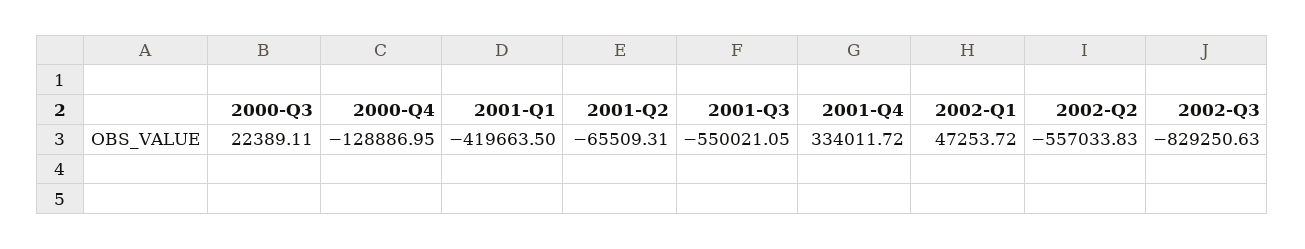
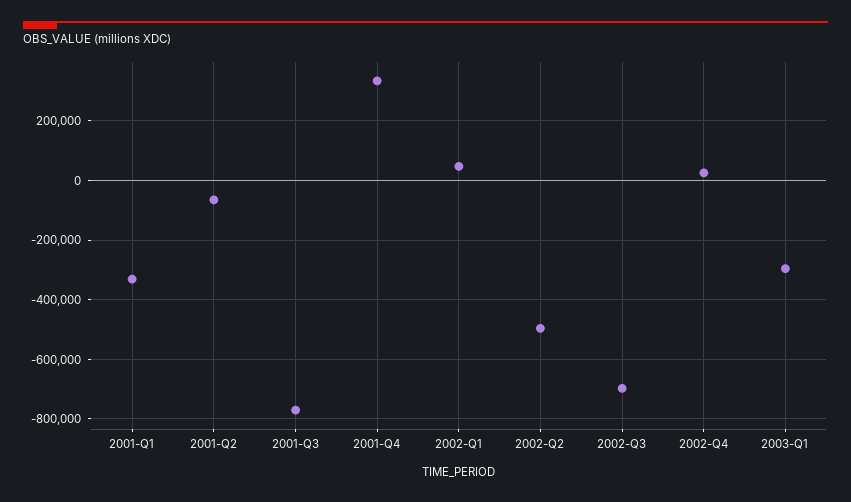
2000-Q3: 22389.11 -> none
2000-Q4: -128886.95 -> none
2001-Q1: -419663.5 -> -325000
2001-Q3: -550021.05 -> -775000
2002-Q2: -557033.83 -> -500000
2002-Q3: -829250.63 -> -700000
2002-Q4: none -> 25000
2003-Q1: none -> -300000

